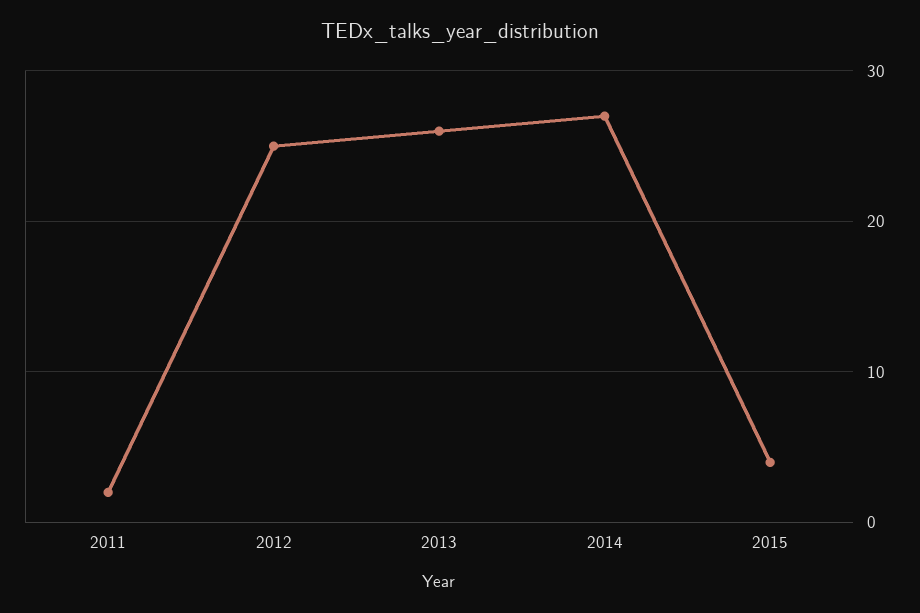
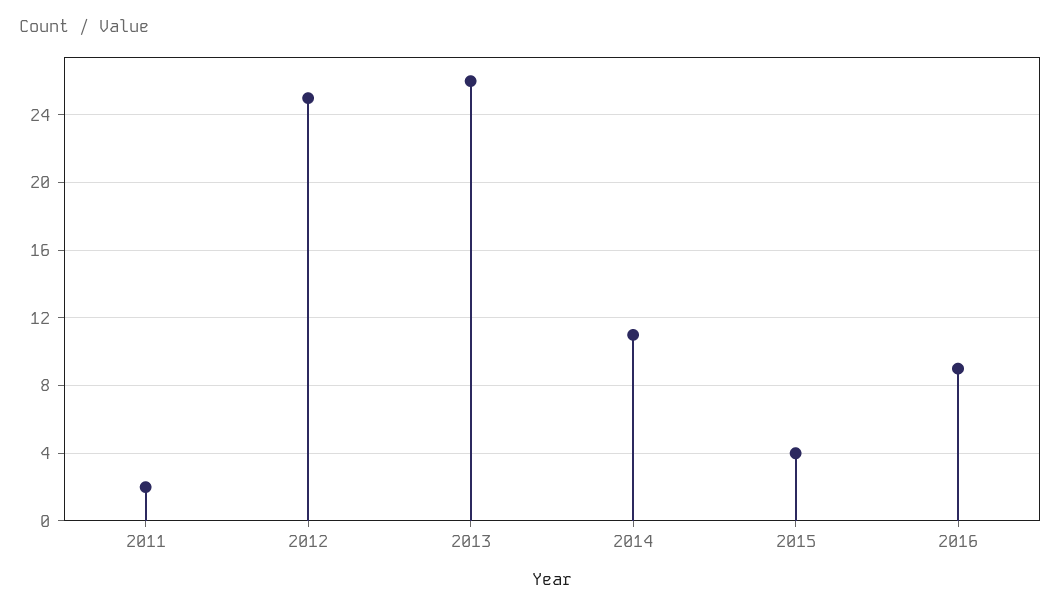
2014: 27 -> 11
2016: none -> 9

